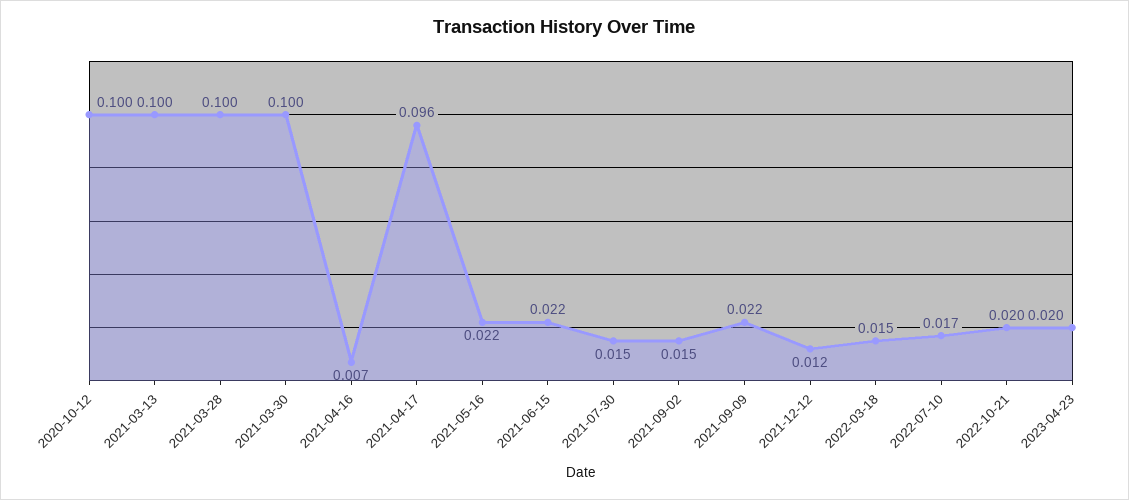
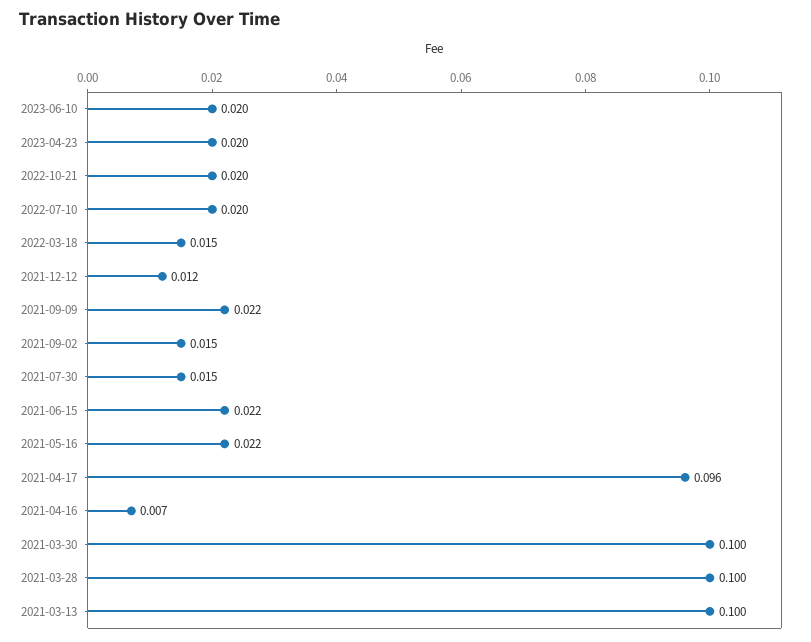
2020-10-12: 0.1 -> none
2022-07-10: 0.017 -> 0.02
2023-06-10: none -> 0.02

